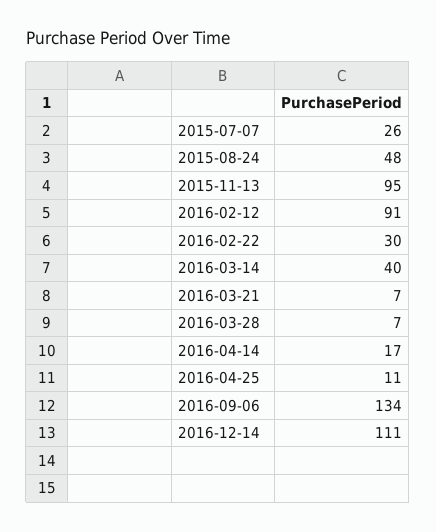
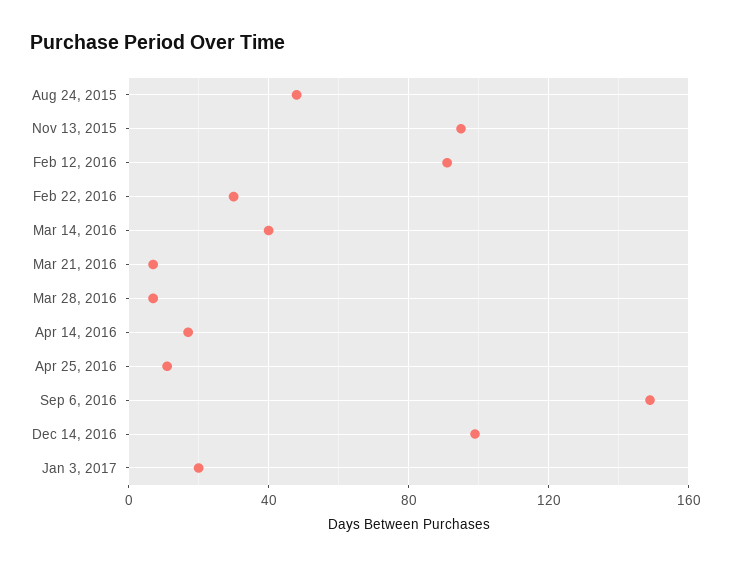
2015-07-07: 26 -> none
2016-09-06: 134 -> 150
2016-12-14: 111 -> 100
Jan 3, 2017: none -> 20

